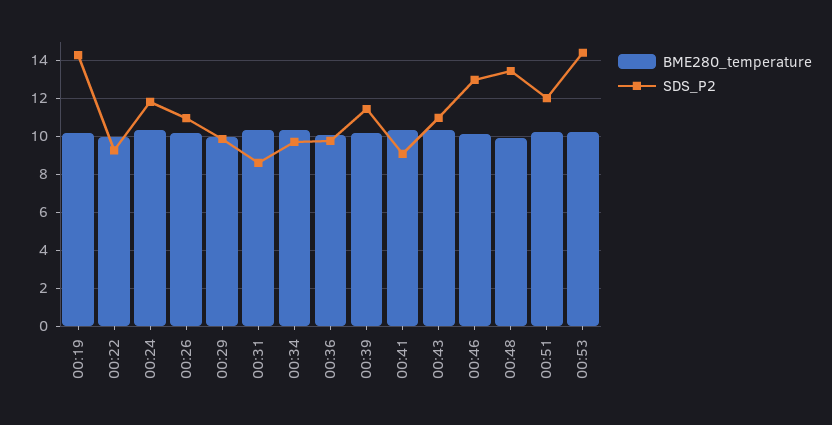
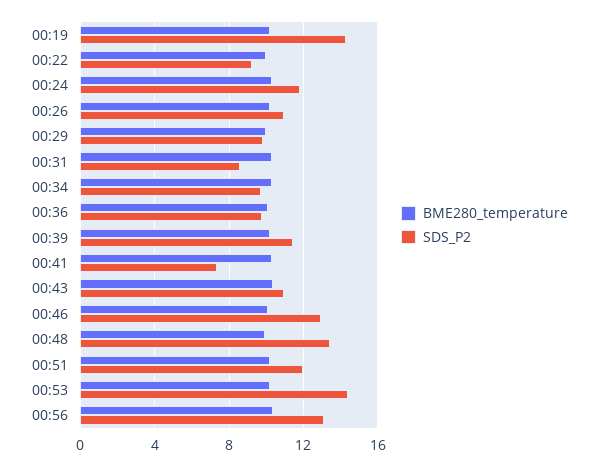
SDS_P2, 00:41: 9 -> 7.5
BME280_temperature, 00:56: none -> 10.5
SDS_P2, 00:56: none -> 13

